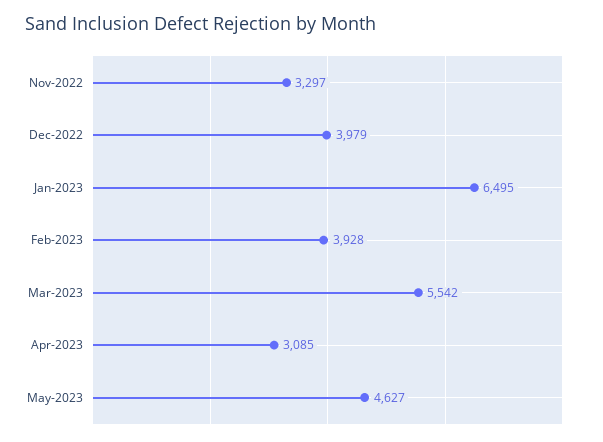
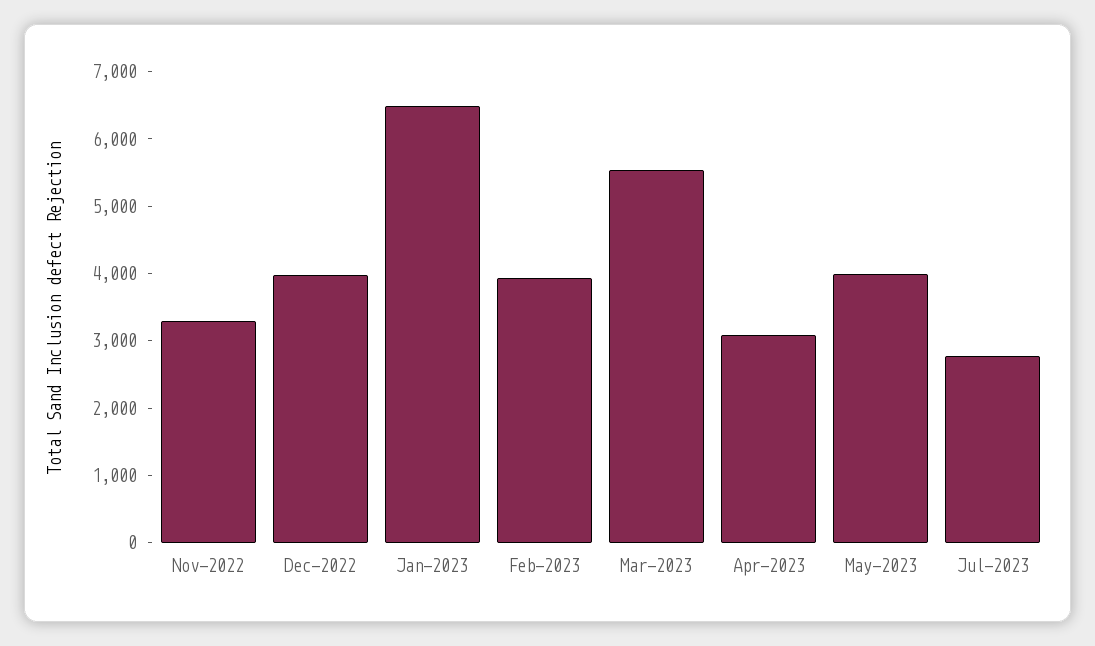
May-2023: 4627 -> 4000
Jul-2023: none -> 2800

